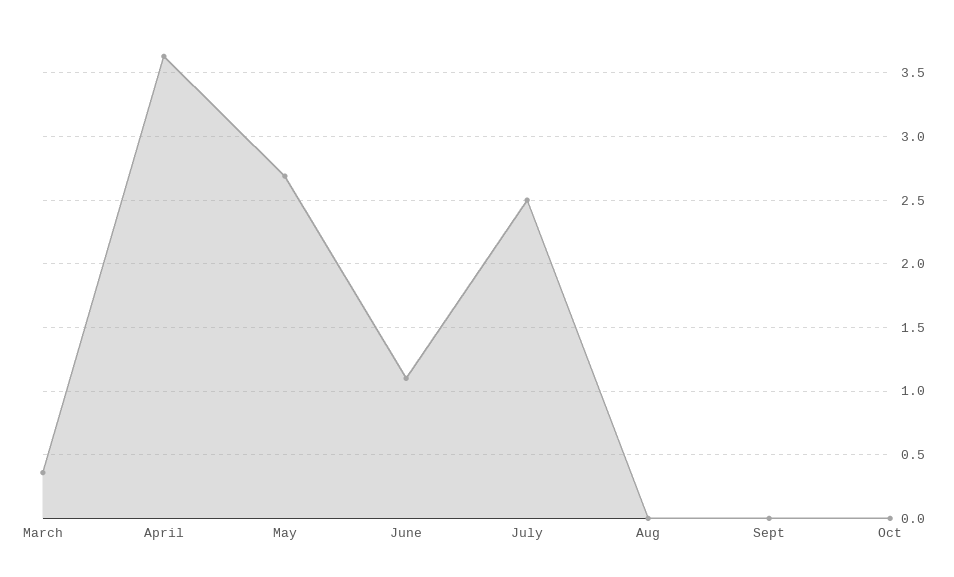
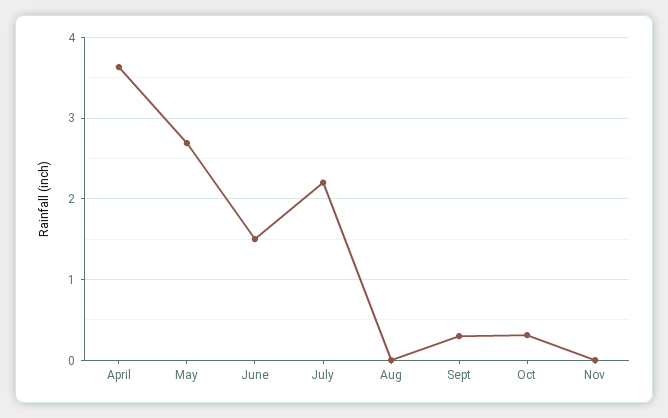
March: 0.35 -> none
June: 1.1 -> 1.5
July: 2.5 -> 2.2
Sept: 0 -> 0.3
Oct: 0 -> 0.3
Nov: none -> 0

